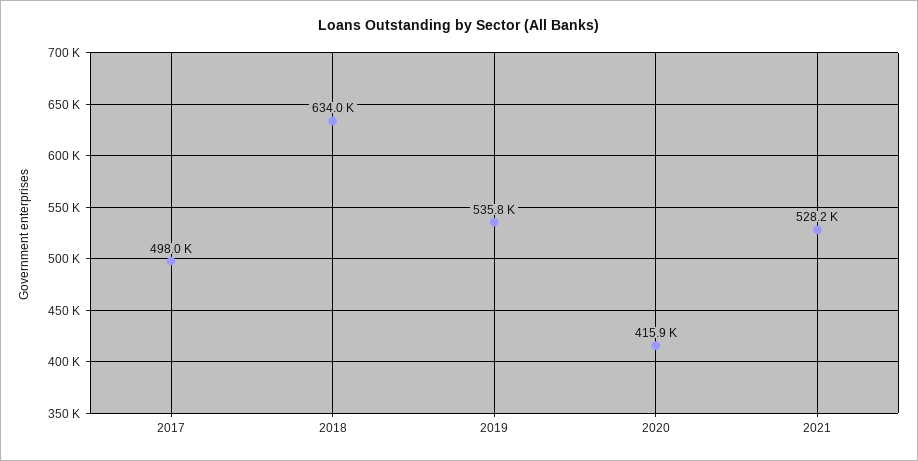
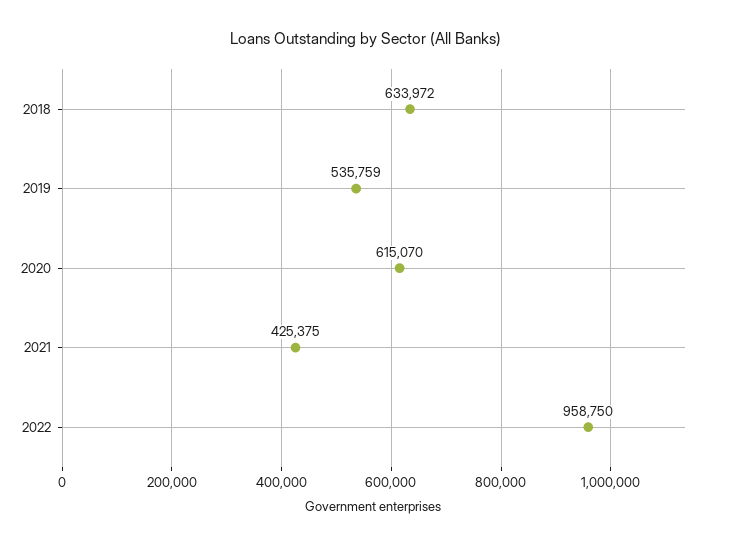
2017: 498000 -> none
2020: 415900 -> 615070
2021: 528200 -> 425375
2022: none -> 958750

